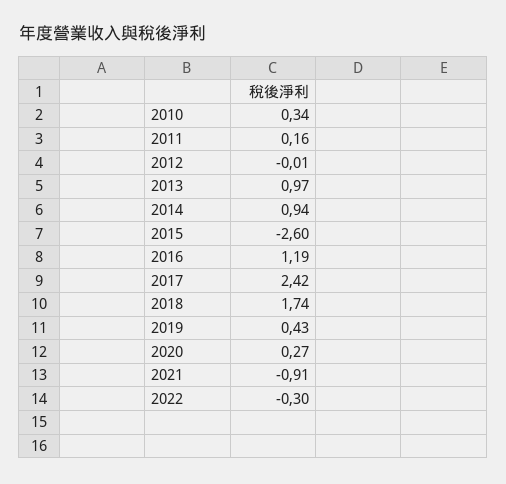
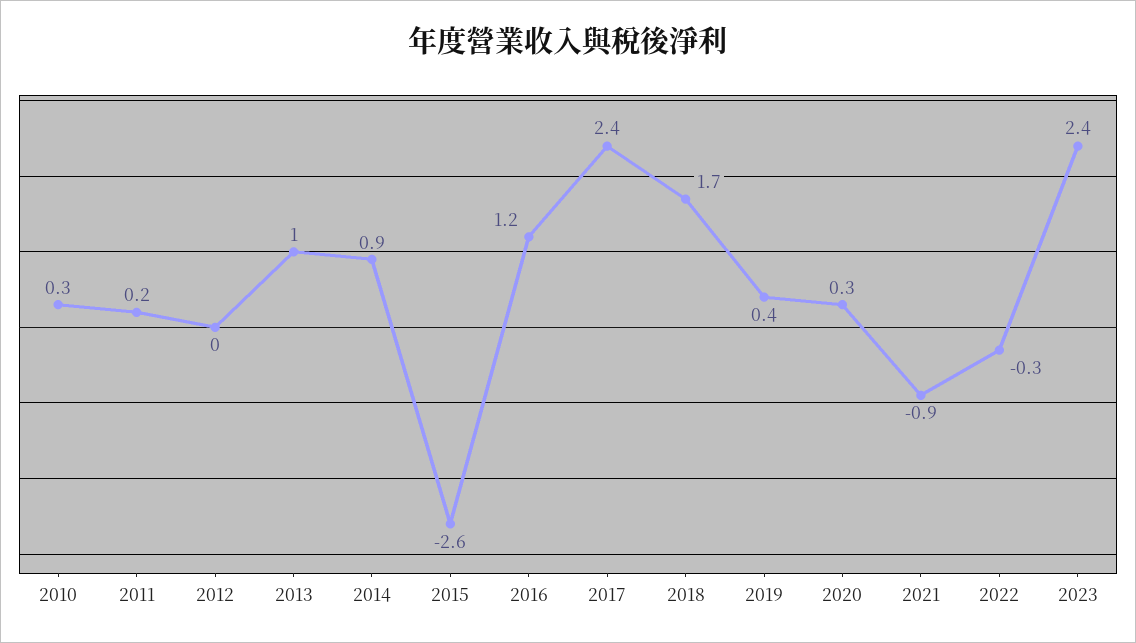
2023: none -> 2.4

